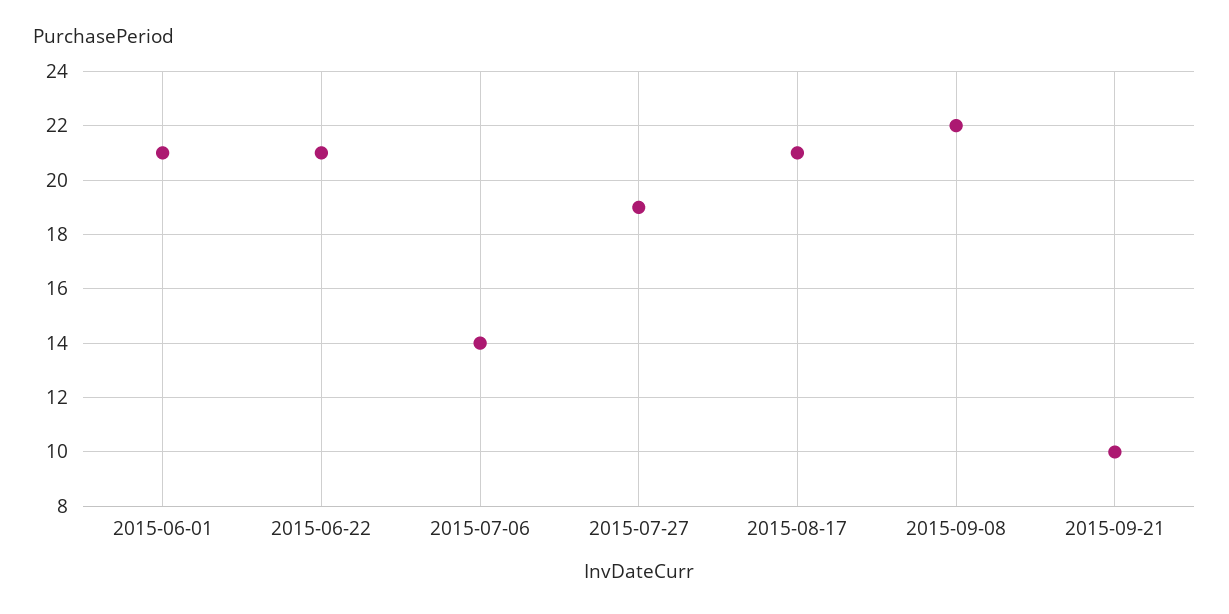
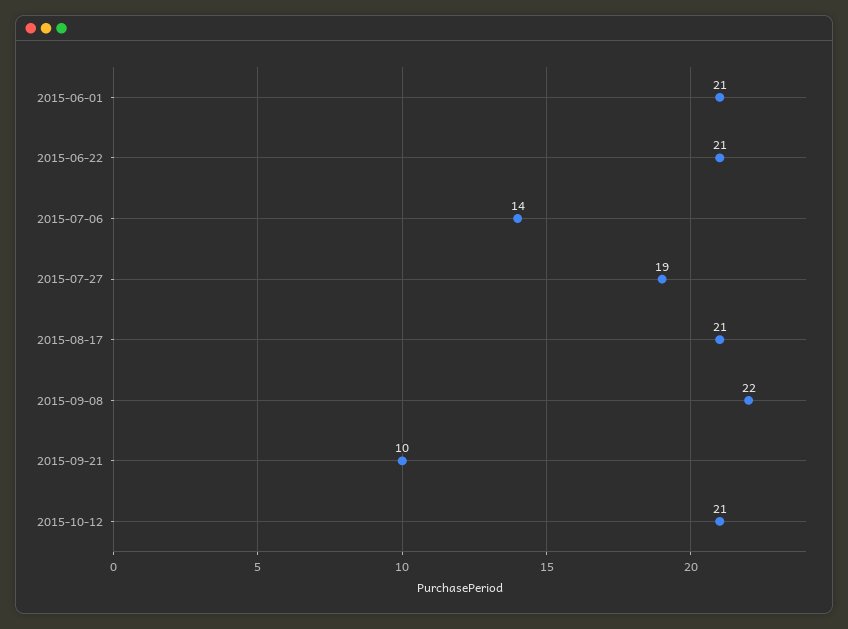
2015-10-12: none -> 21

